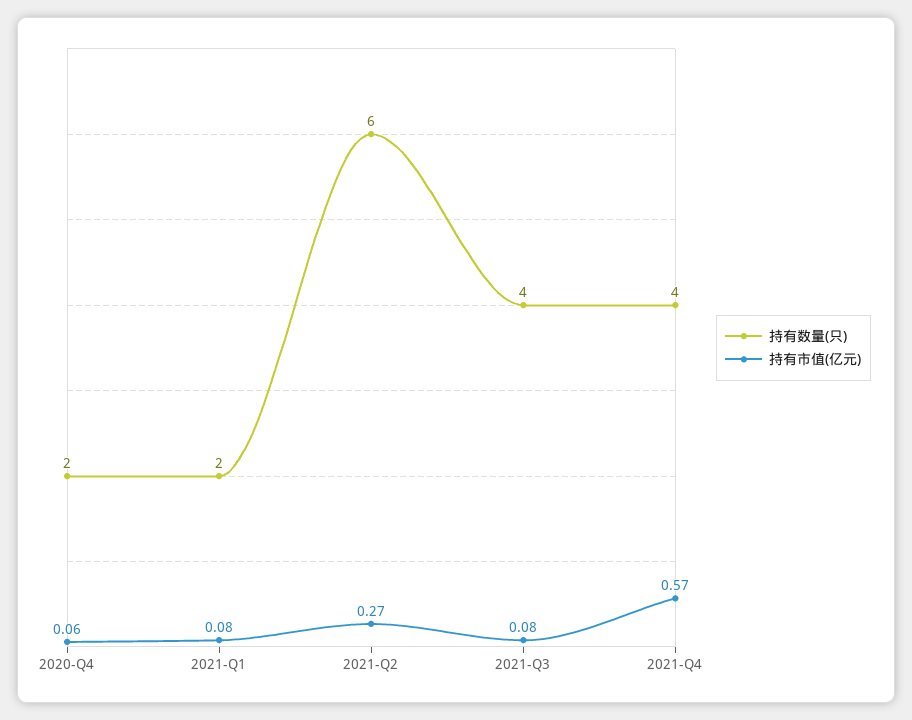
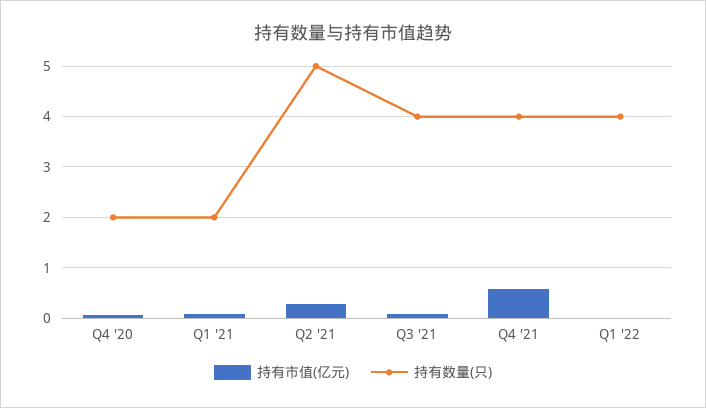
持有数量(只), 2021-Q2: 6 -> 5
持有市值(亿元), Q1 '22: none -> 0
持有数量(只), Q1 '22: none -> 4

